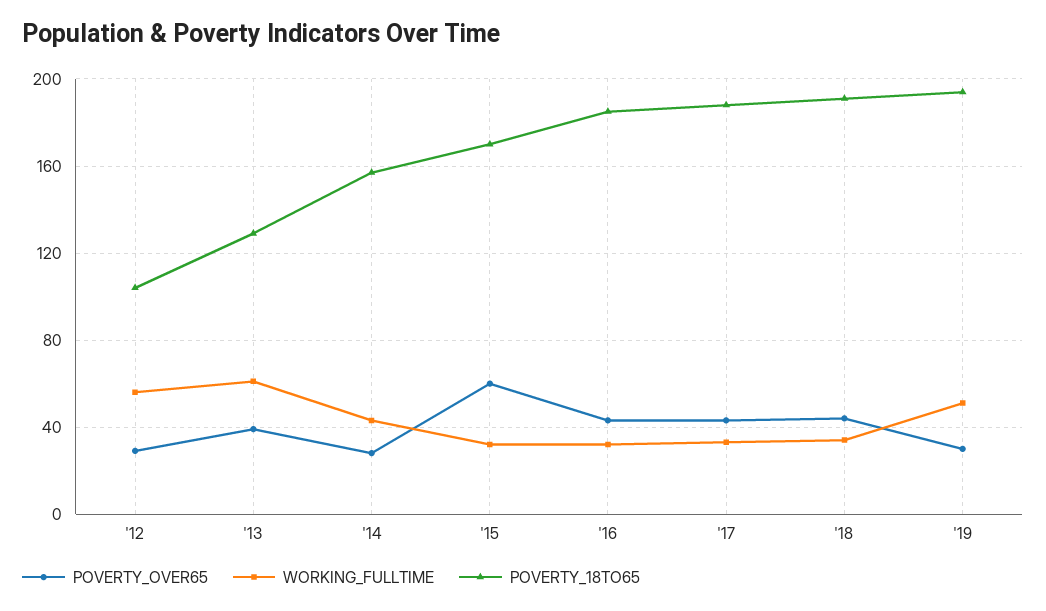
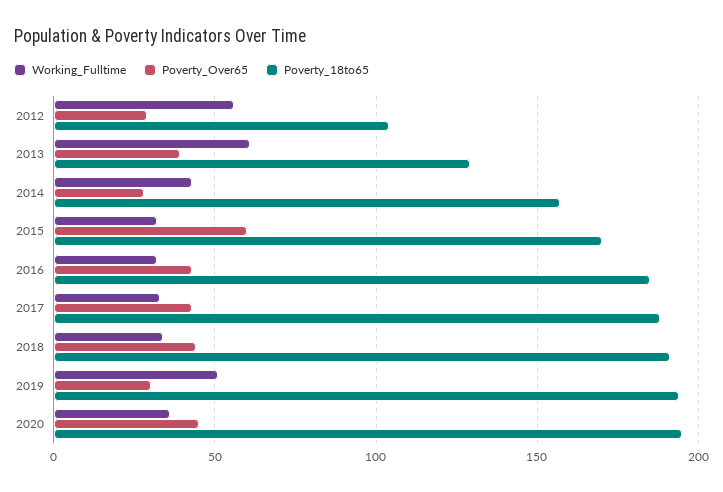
WORKING_FULLTIME, 2020: none -> 35
POVERTY_OVER65, 2020: none -> 45
POVERTY_18TO65, 2020: none -> 195

